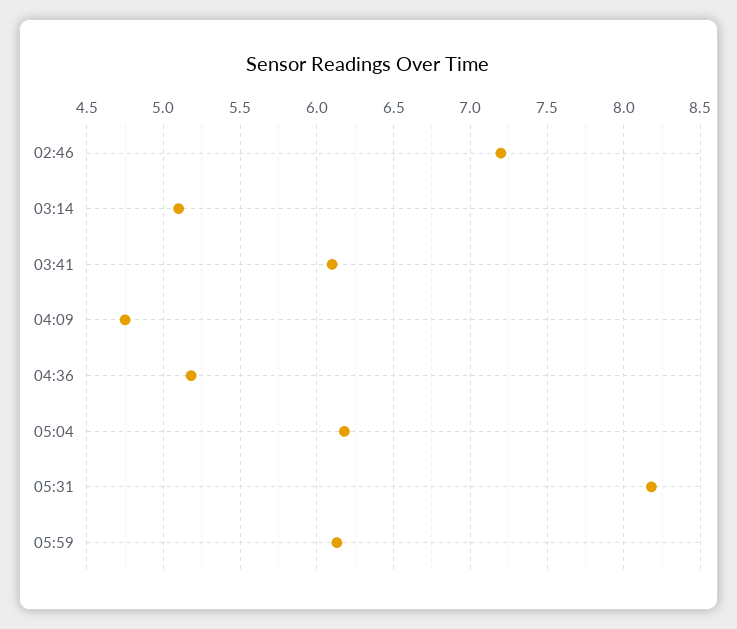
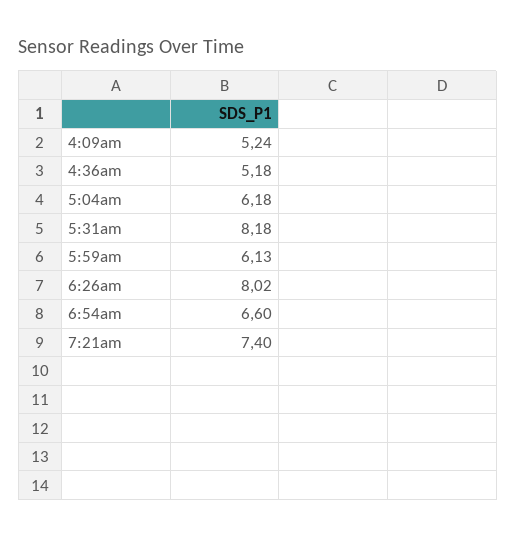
02:46: 7.2 -> none
03:14: 5.1 -> none
03:41: 6.1 -> none
04:09: 4.75 -> 5.24
6:26am: none -> 8.02
6:54am: none -> 6.6
7:21am: none -> 7.4

